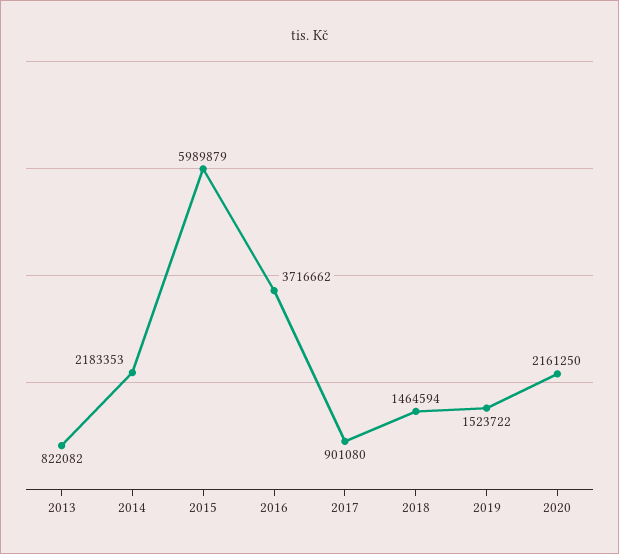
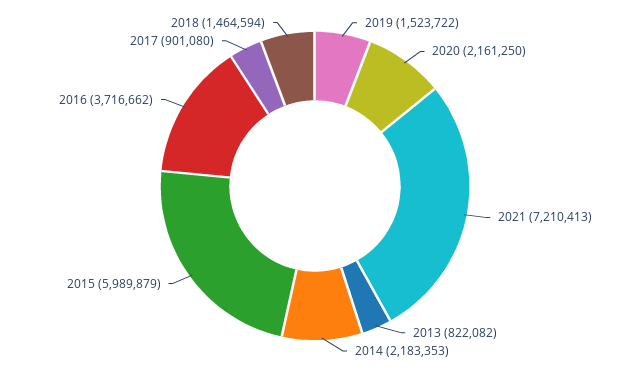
2021: none -> 7210413

